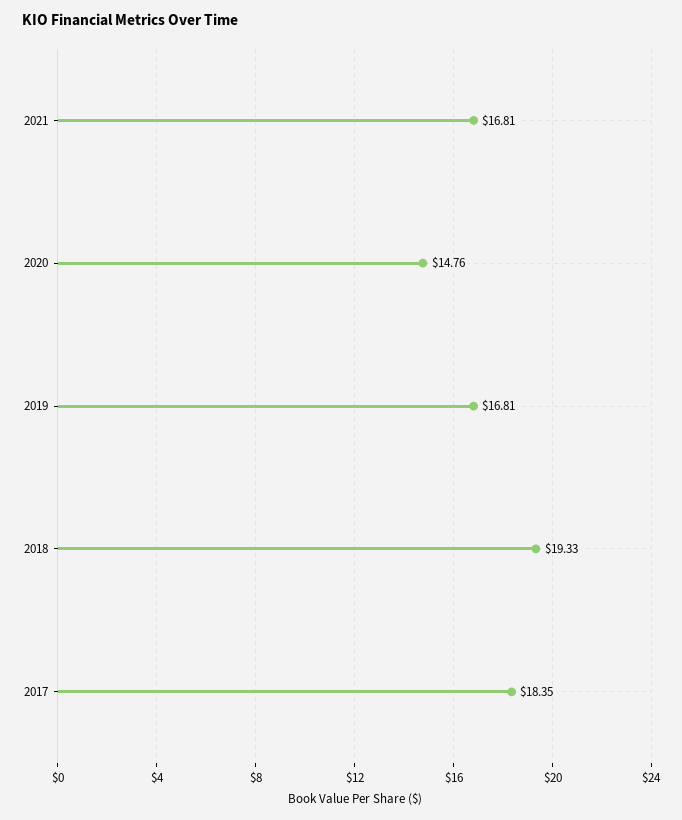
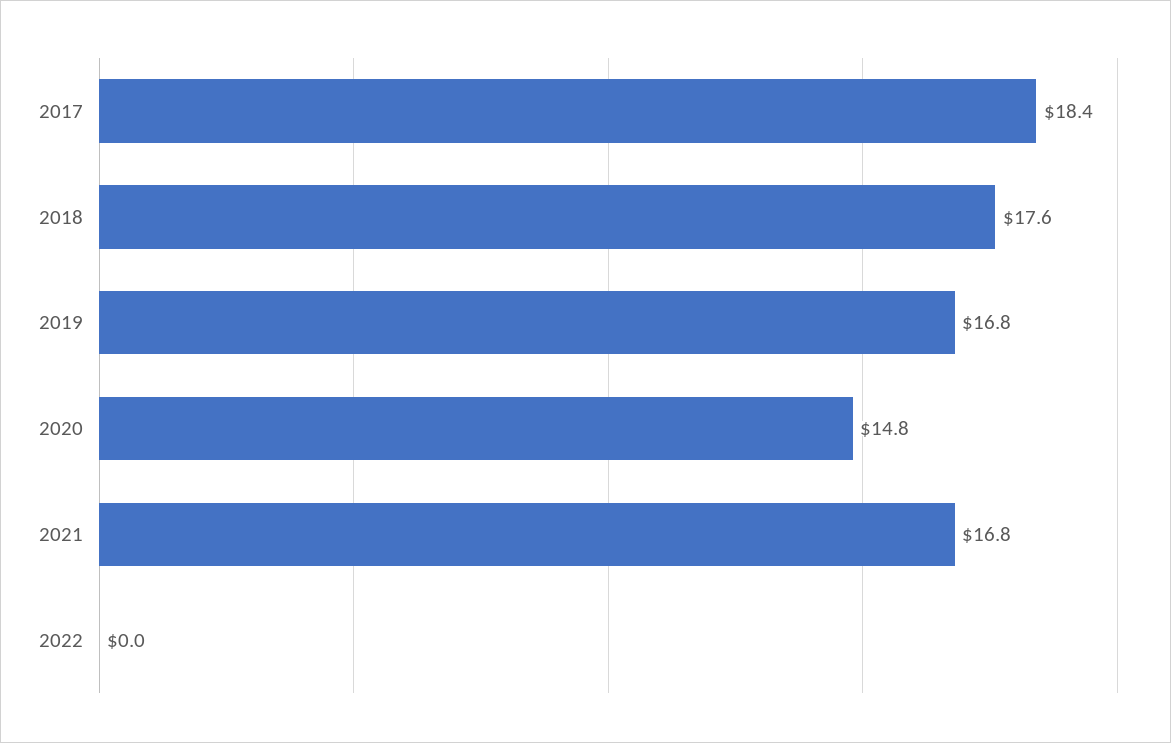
2018: 19.33 -> 17.6
2022: none -> 0

